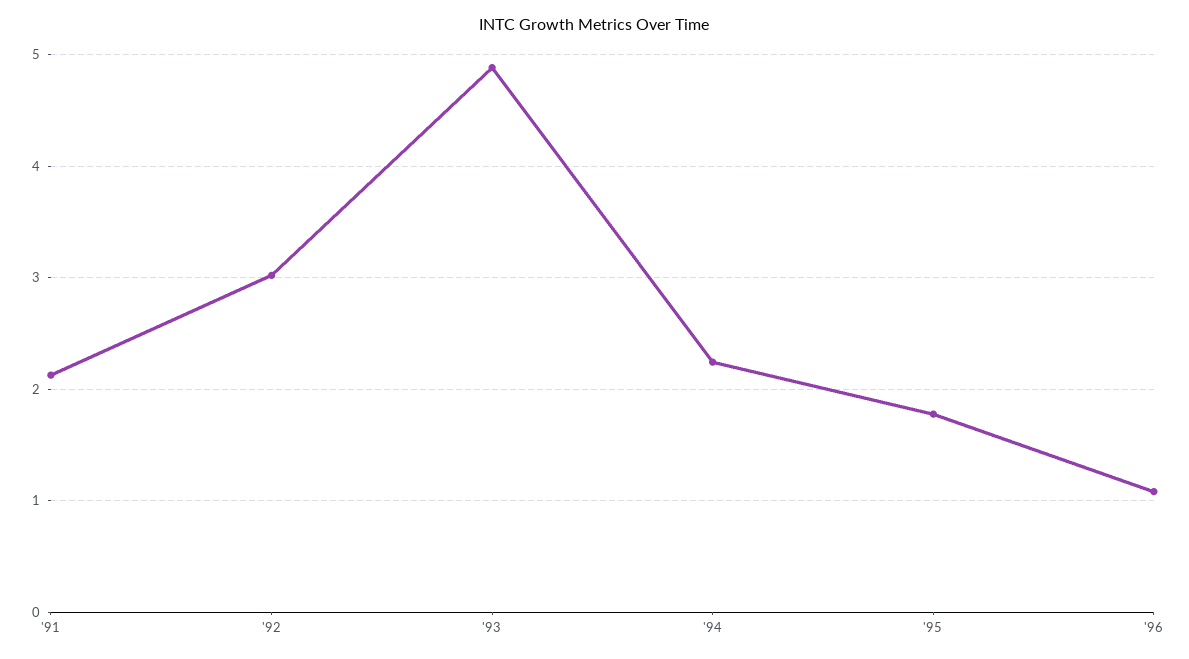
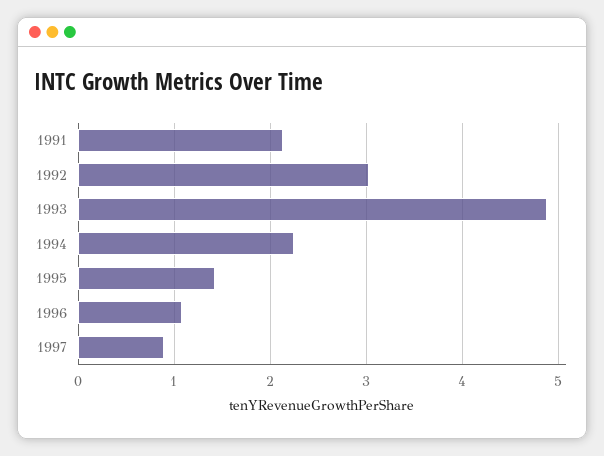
'95: 1.8 -> 1.4
1997: none -> 0.9

